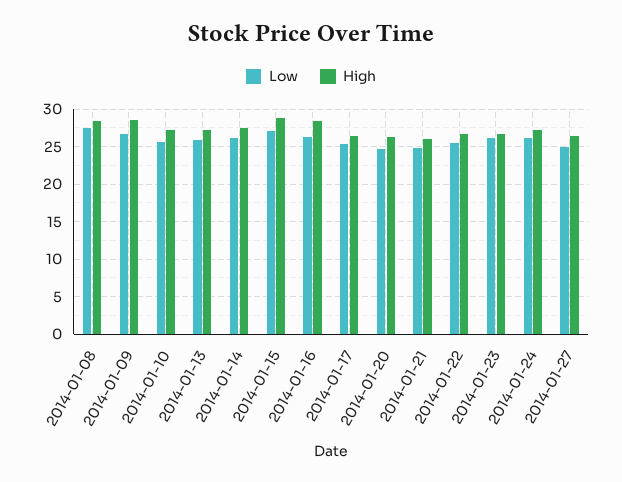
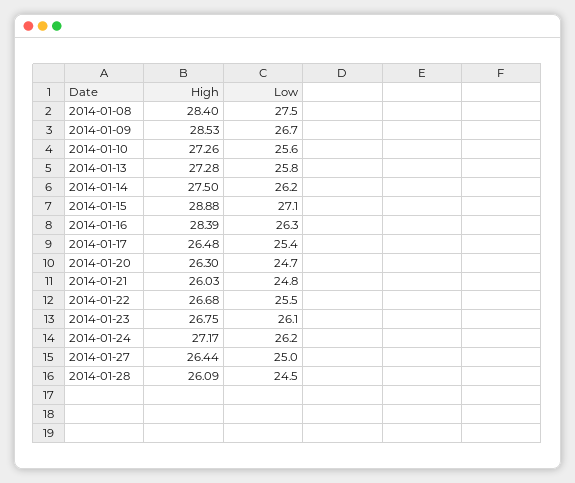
High, 2014-01-28: none -> 26.09
Low, 2014-01-28: none -> 24.5

